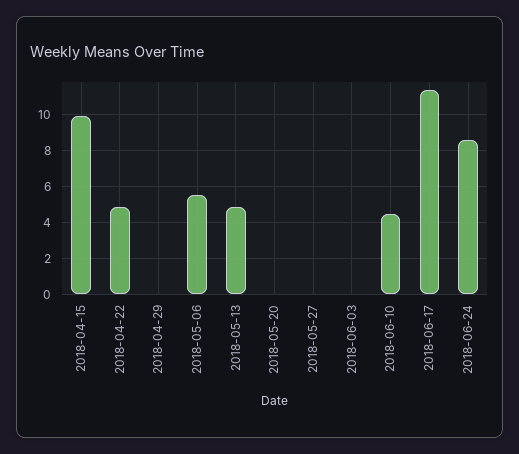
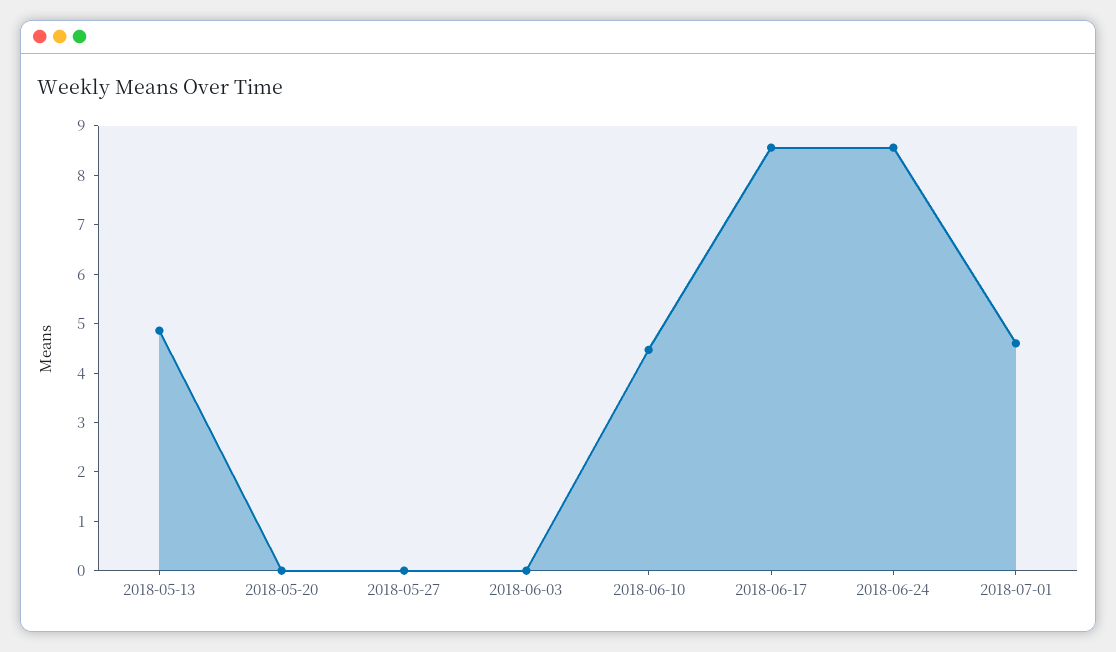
2018-04-15: 10 -> none
2018-04-22: 5 -> none
2018-04-29: 0 -> none
2018-05-06: 5.5 -> none
2018-06-17: 11.5 -> 8.6
2018-07-01: none -> 4.6

